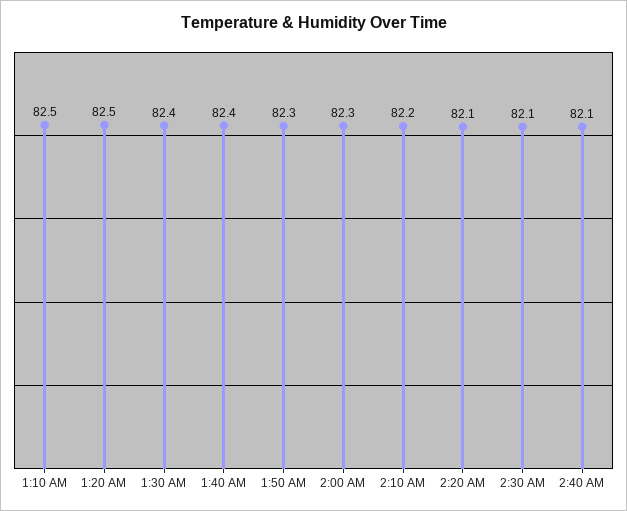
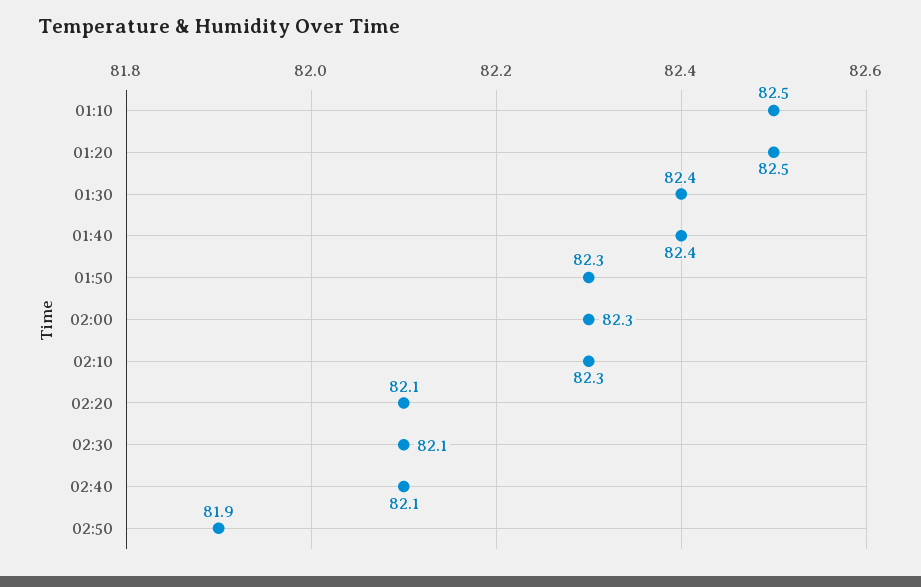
2:10 AM: 82.2 -> 82.3
02:50: none -> 81.9

